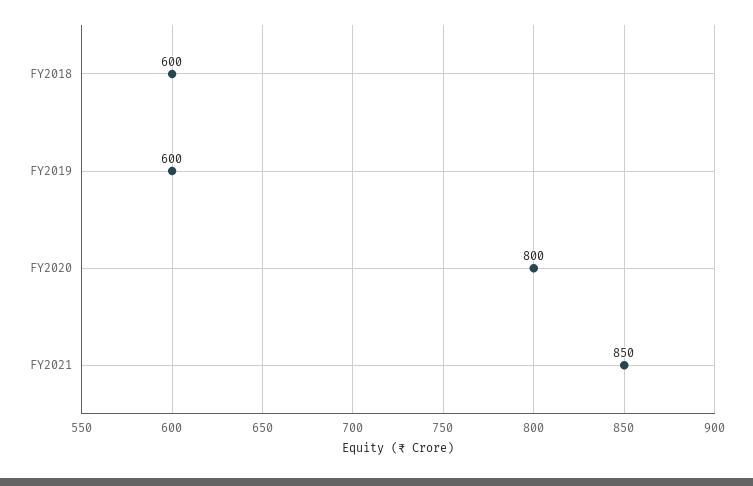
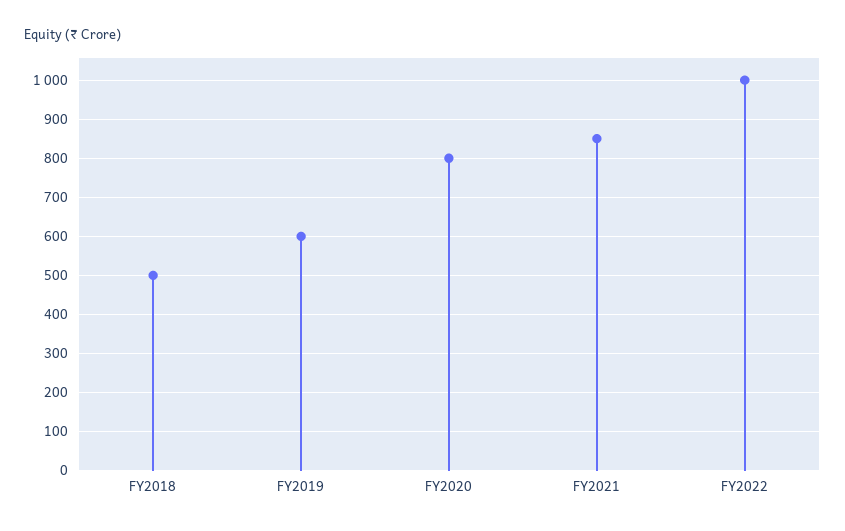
FY2018: 600 -> 500
FY2022: none -> 1000

